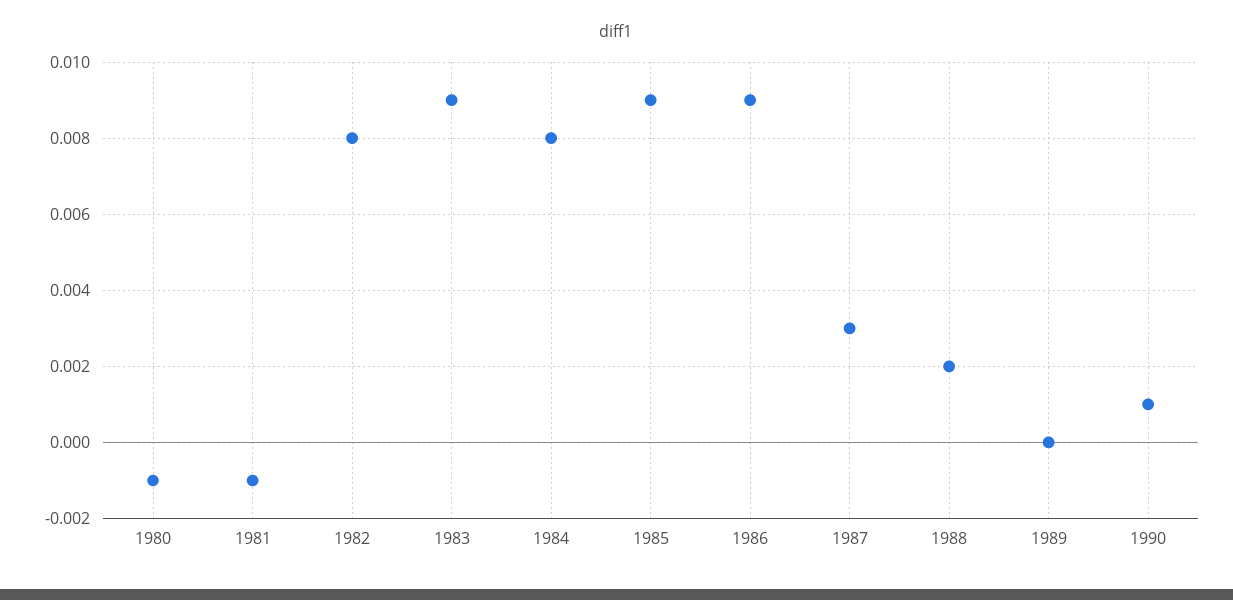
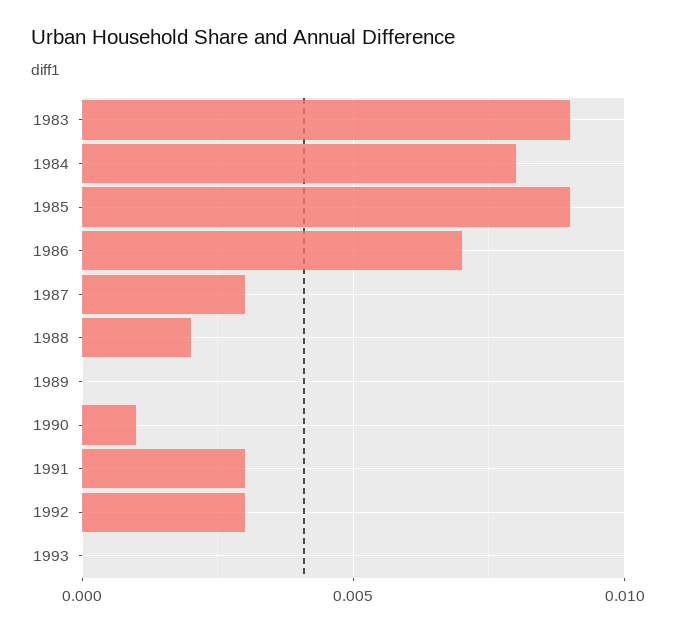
1980: -0.001 -> none
1981: -0.001 -> none
1982: 0.008 -> none
1986: 0.009 -> 0.007
1991: none -> 0.003
1992: none -> 0.003
1993: none -> 0

